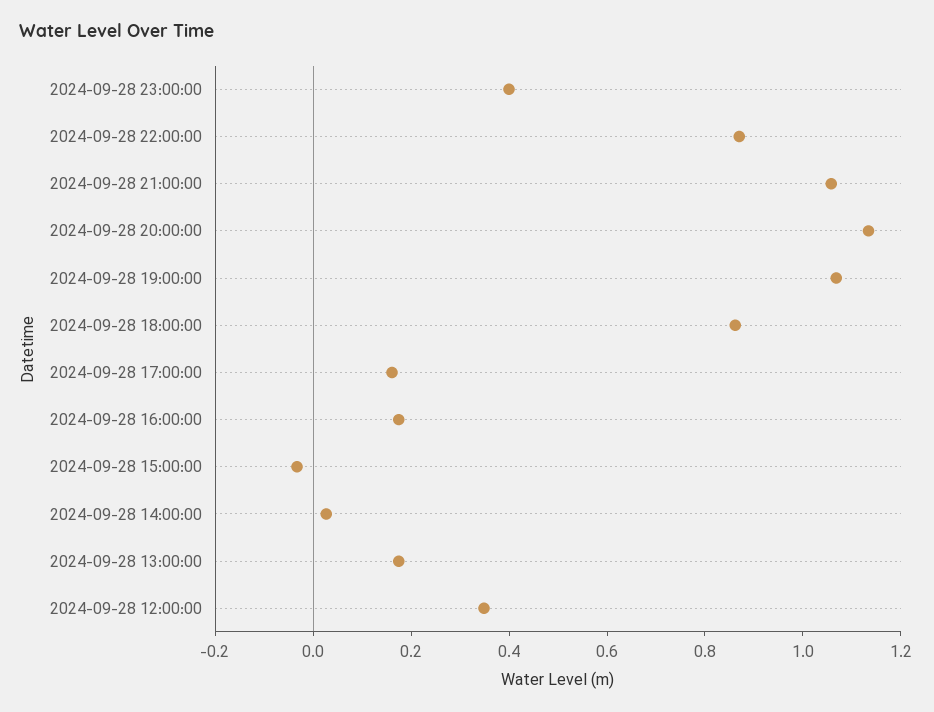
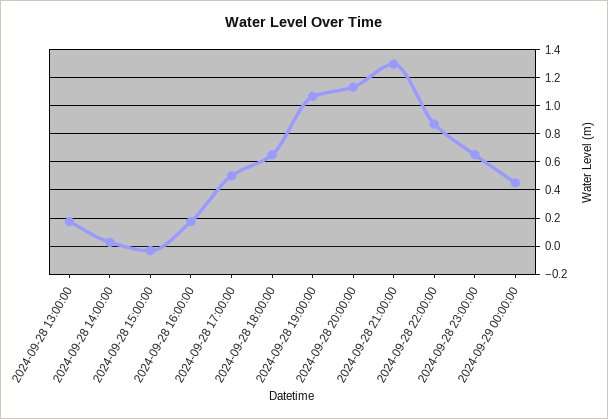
2024-09-28 23:00:00: 0.4 -> 0.65
2024-09-28 21:00:00: 1.05 -> 1.3
2024-09-28 18:00:00: 0.85 -> 0.65
2024-09-28 17:00:00: 0.15 -> 0.5
2024-09-28 12:00:00: 0.35 -> none
2024-09-29 00:00:00: none -> 0.45

